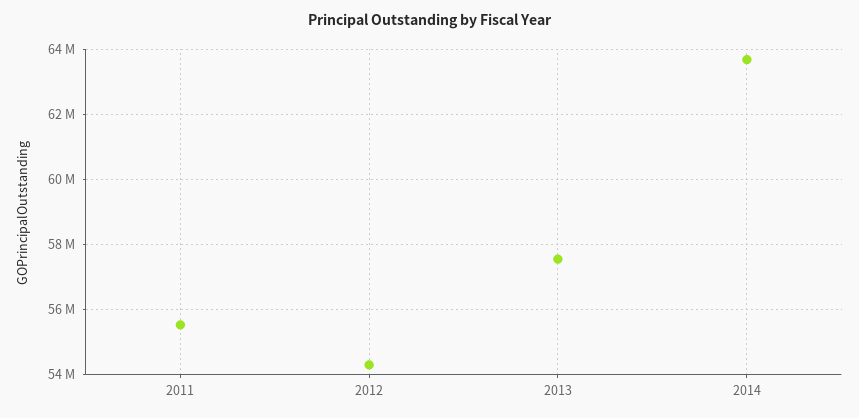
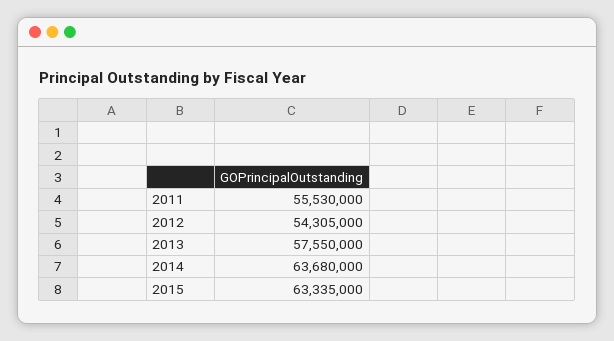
2015: none -> 63335000

